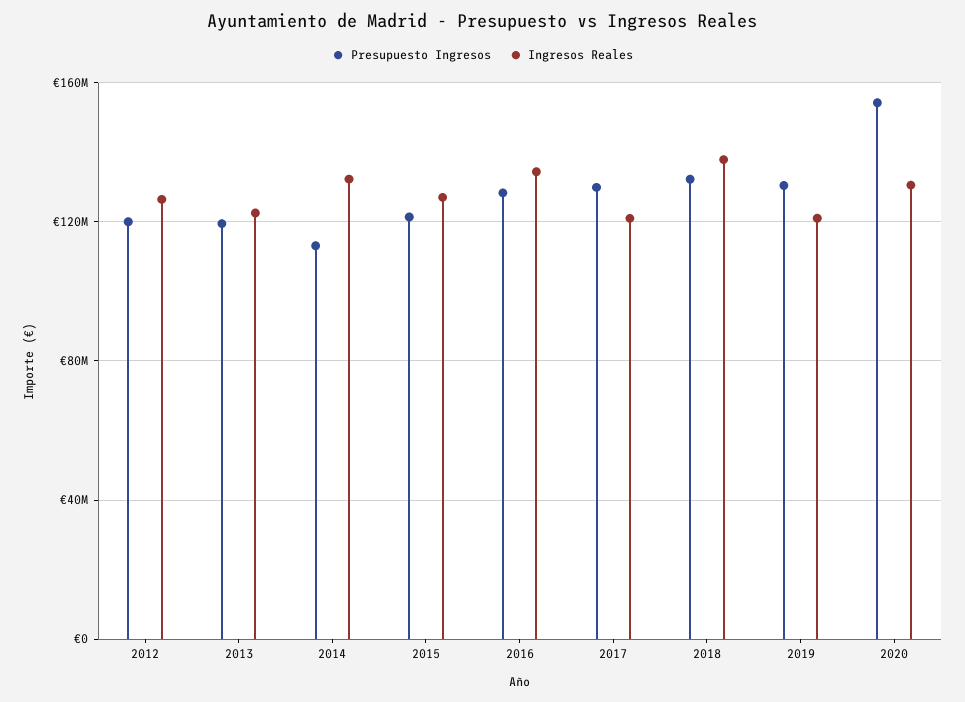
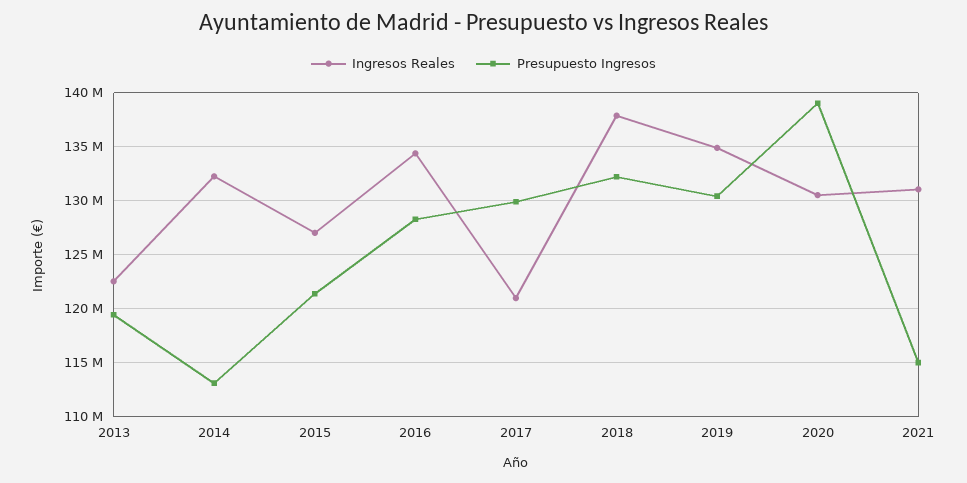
Presupuesto Ingresos, 2012: 120000000 -> none
Ingresos Reales, 2012: 125000000 -> none
Ingresos Reales, 2019: 120000000 -> 135000000
Presupuesto Ingresos, 2020: 155000000 -> 139000000
Ingresos Reales, 2021: none -> 131000000
Presupuesto Ingresos, 2021: none -> 115000000

